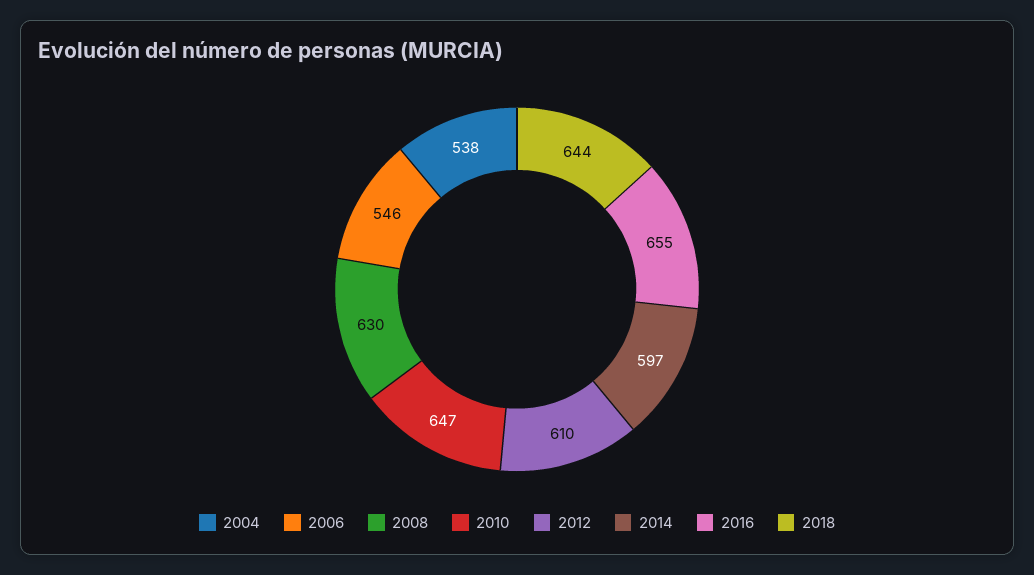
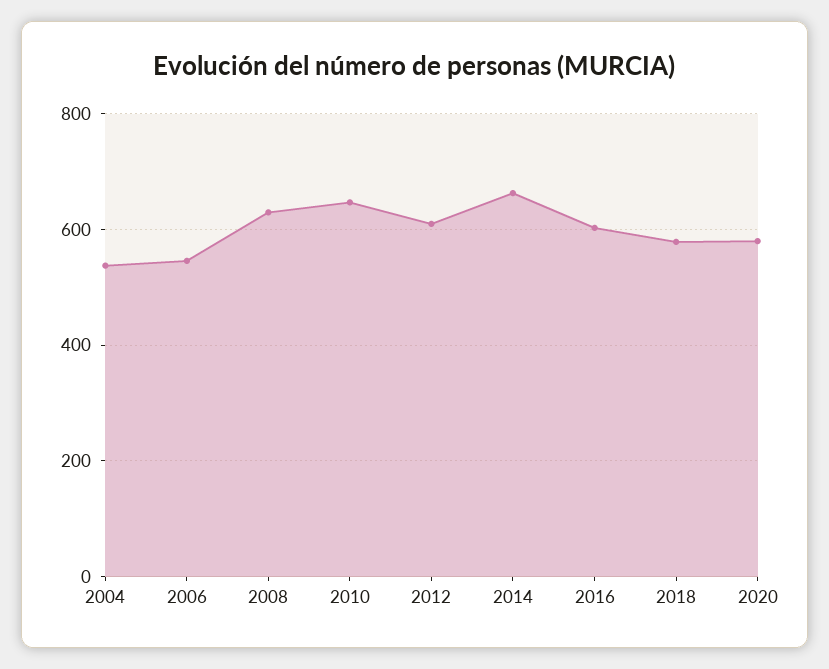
2014: 597 -> 660
2016: 655 -> 600
2018: 644 -> 580
2020: none -> 580

